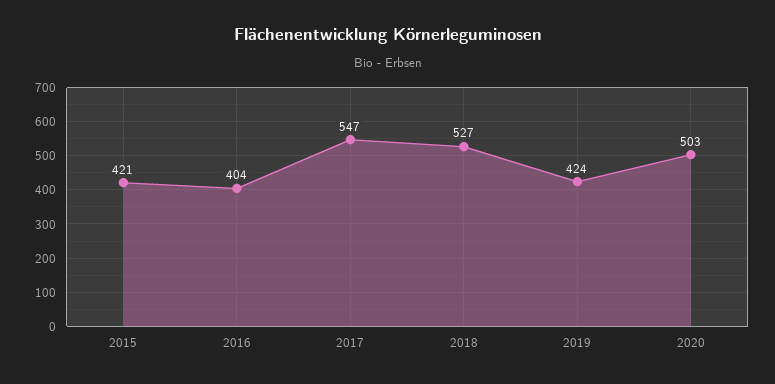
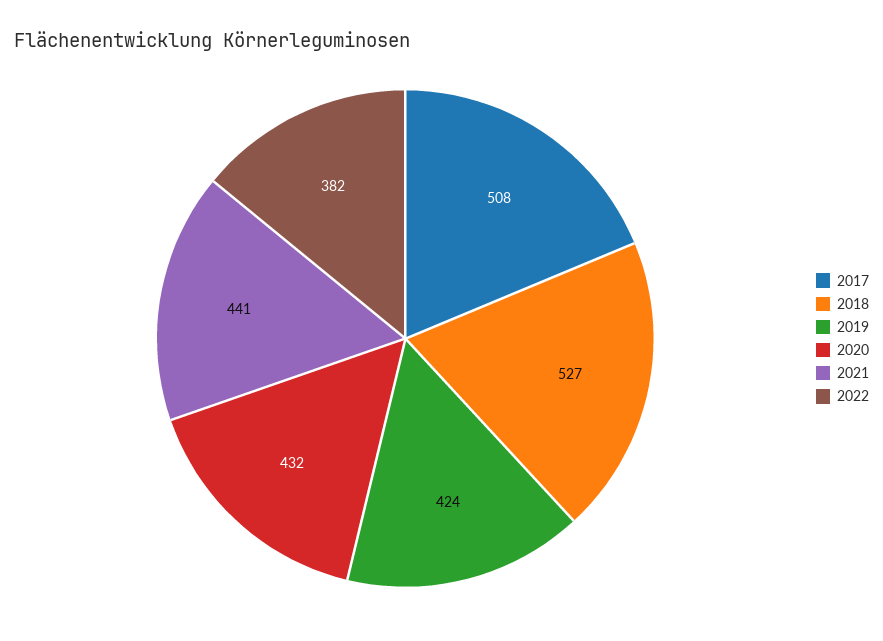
2015: 421 -> none
2016: 404 -> none
2017: 547 -> 508
2020: 503 -> 432
2021: none -> 441
2022: none -> 382

